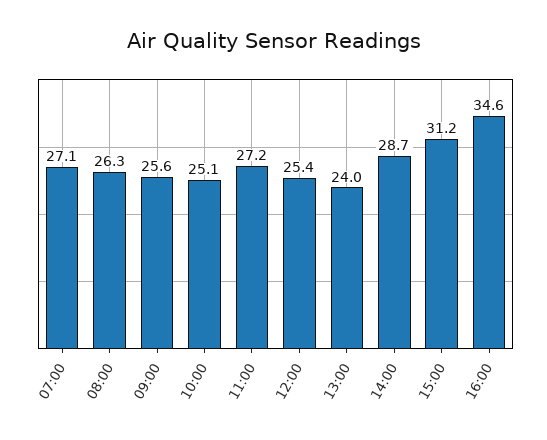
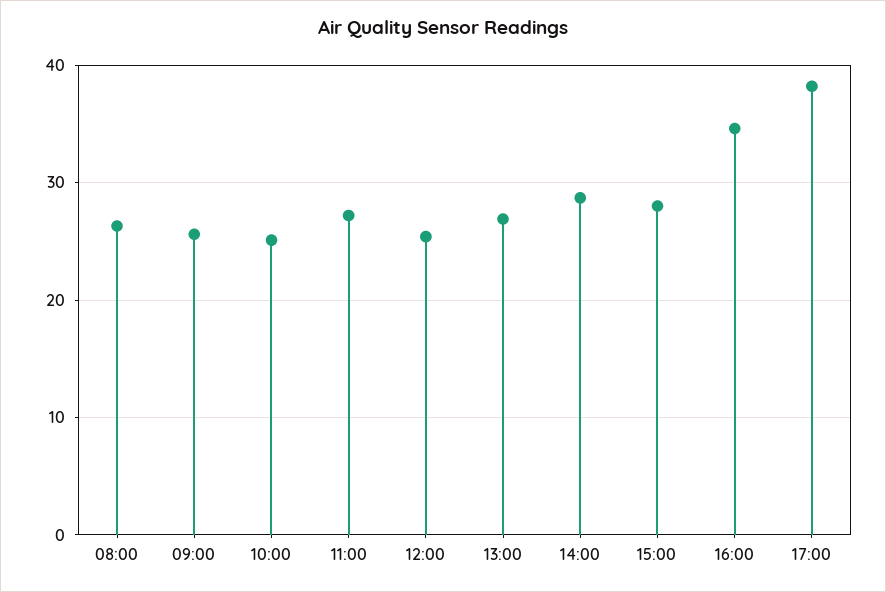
07:00: 27.1 -> none
13:00: 24 -> 27
15:00: 31.2 -> 28
17:00: none -> 38

